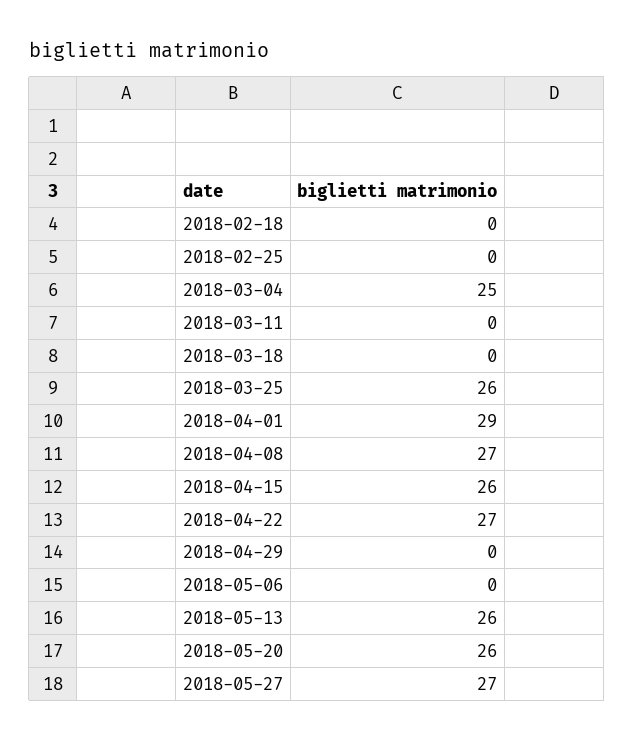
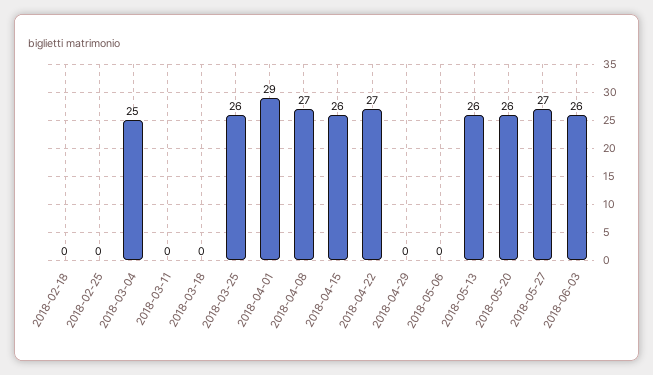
2018-06-03: none -> 26

